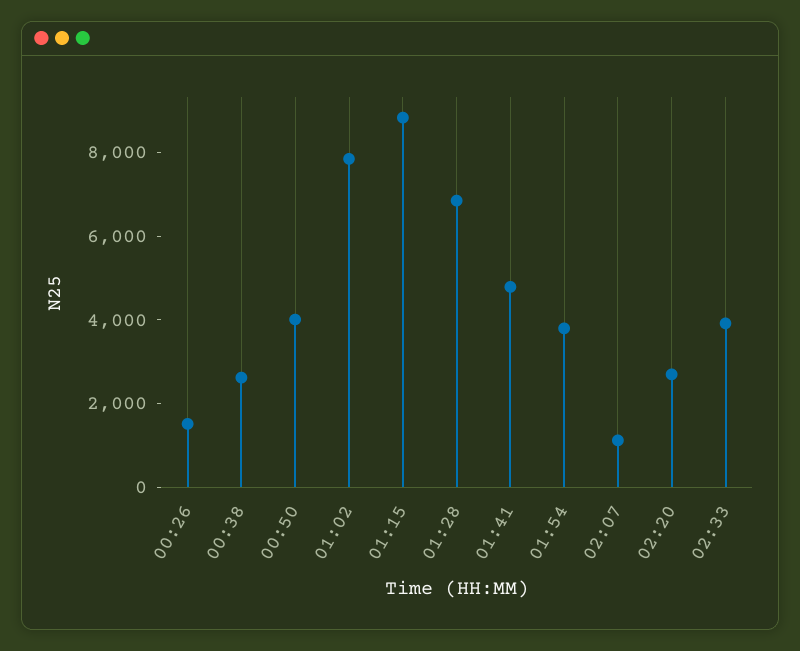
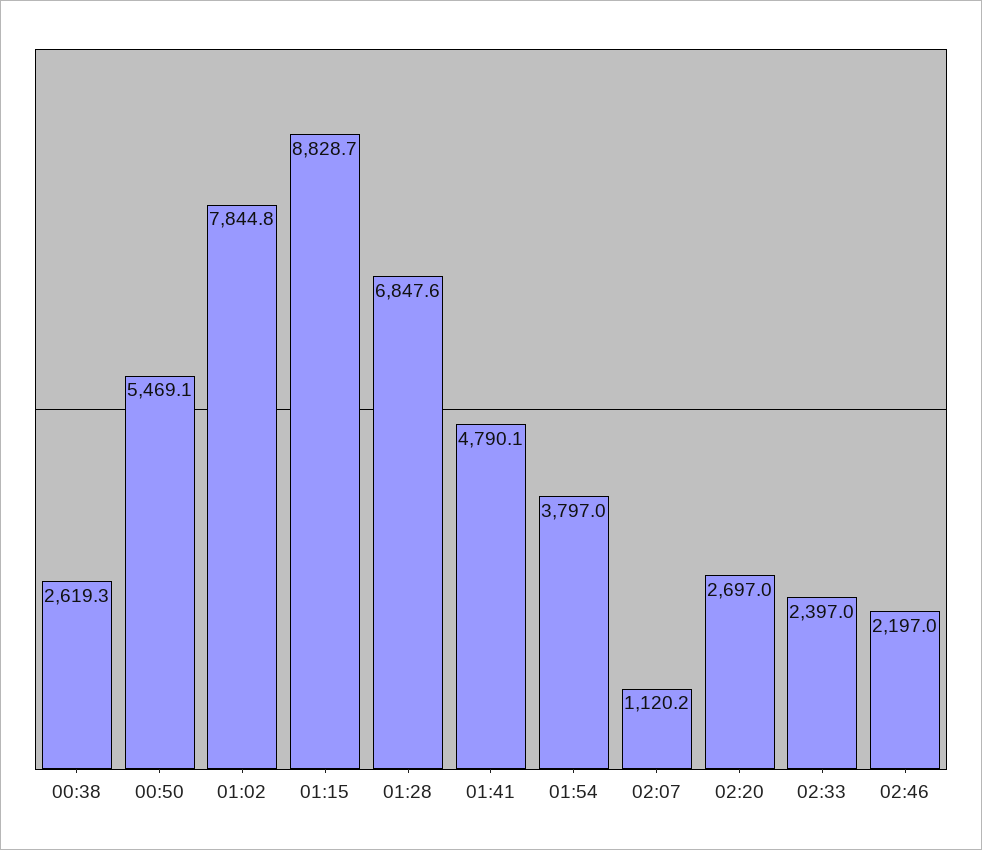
00:26: 1500 -> none
00:50: 4000 -> 5469.1
02:33: 4000 -> 2397
02:46: none -> 2197

